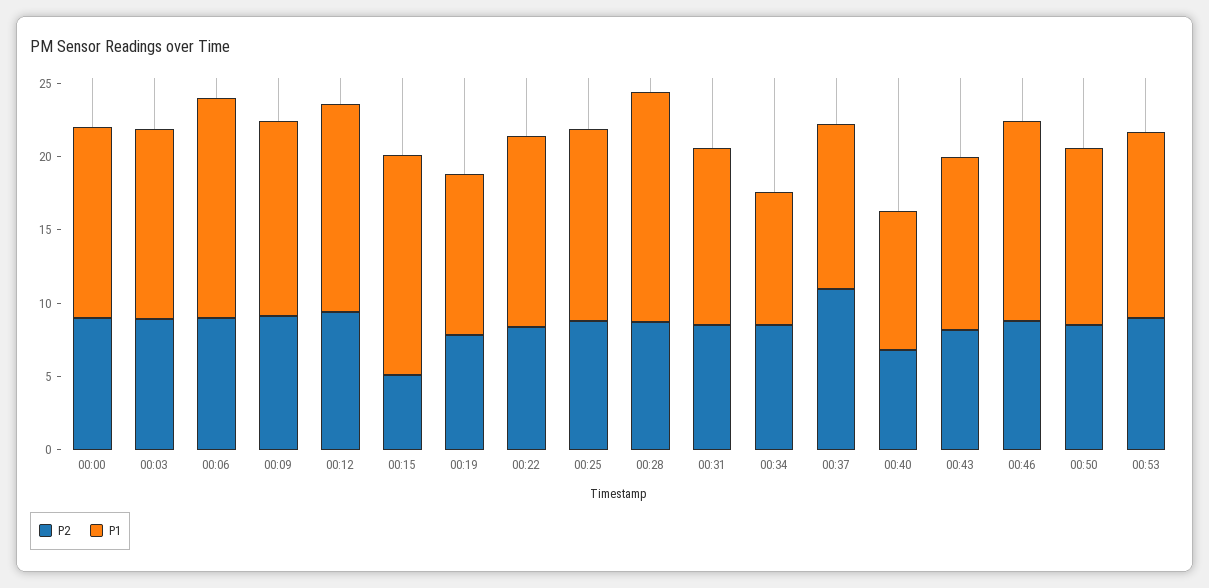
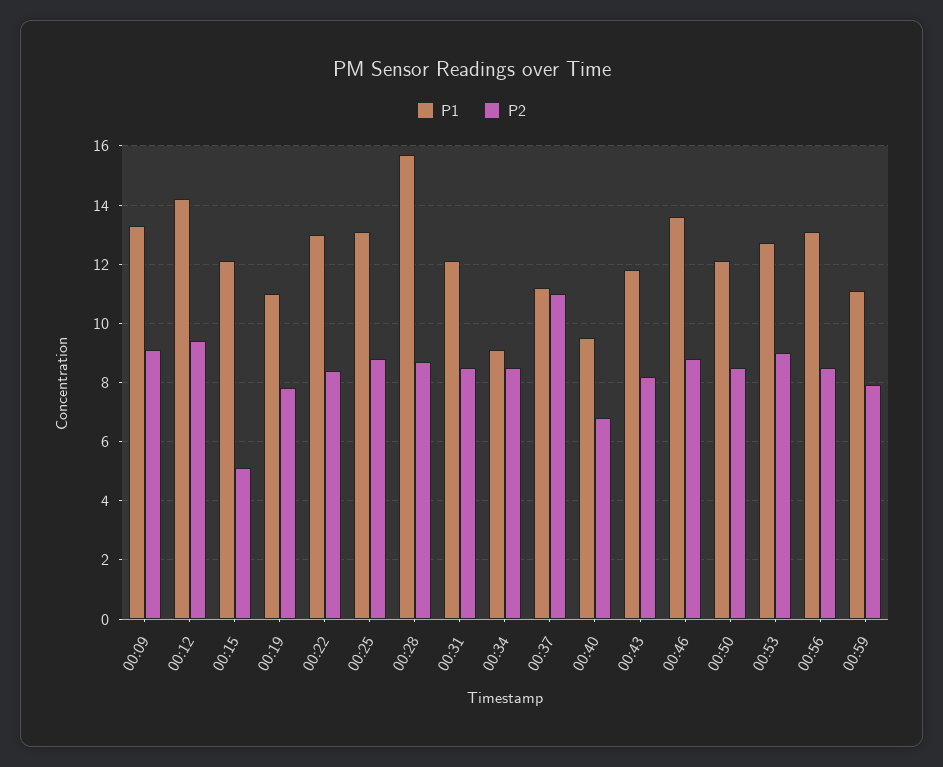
P2, 00:00: 9 -> none
P1, 00:00: 13 -> none
P2, 00:03: 9 -> none
P1, 00:03: 13 -> none
P2, 00:06: 9 -> none
P1, 00:06: 15 -> none
P1, 00:15: 15 -> 12
P1, 00:56: none -> 13
P2, 00:56: none -> 8.5
P1, 00:59: none -> 11
P2, 00:59: none -> 8

